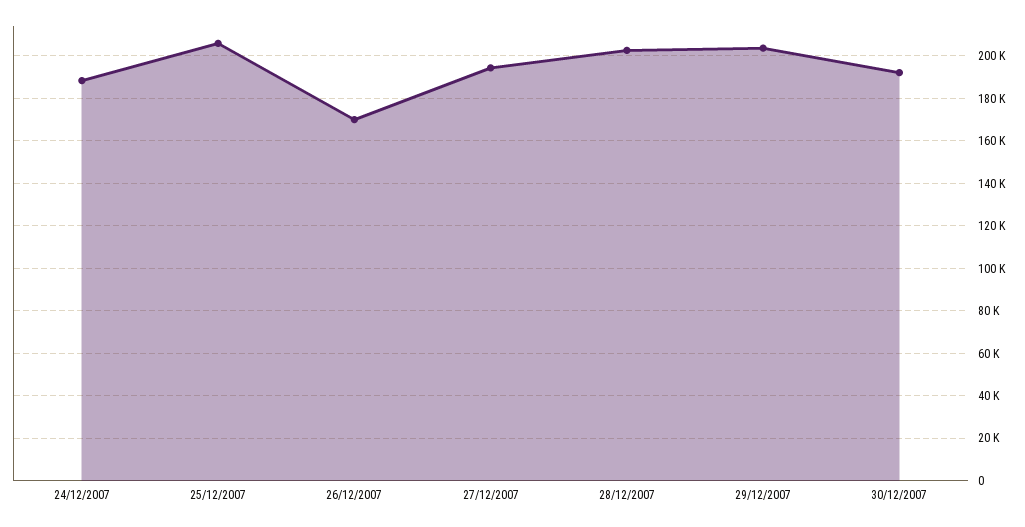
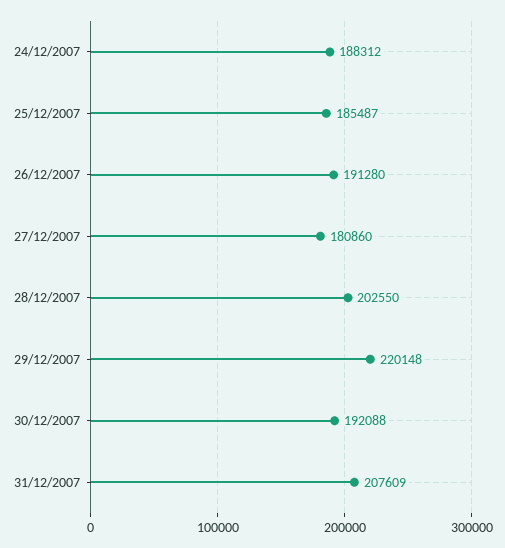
25/12/2007: 205000 -> 185487
26/12/2007: 170000 -> 191280
27/12/2007: 195000 -> 180860
29/12/2007: 205000 -> 220148
31/12/2007: none -> 207609

